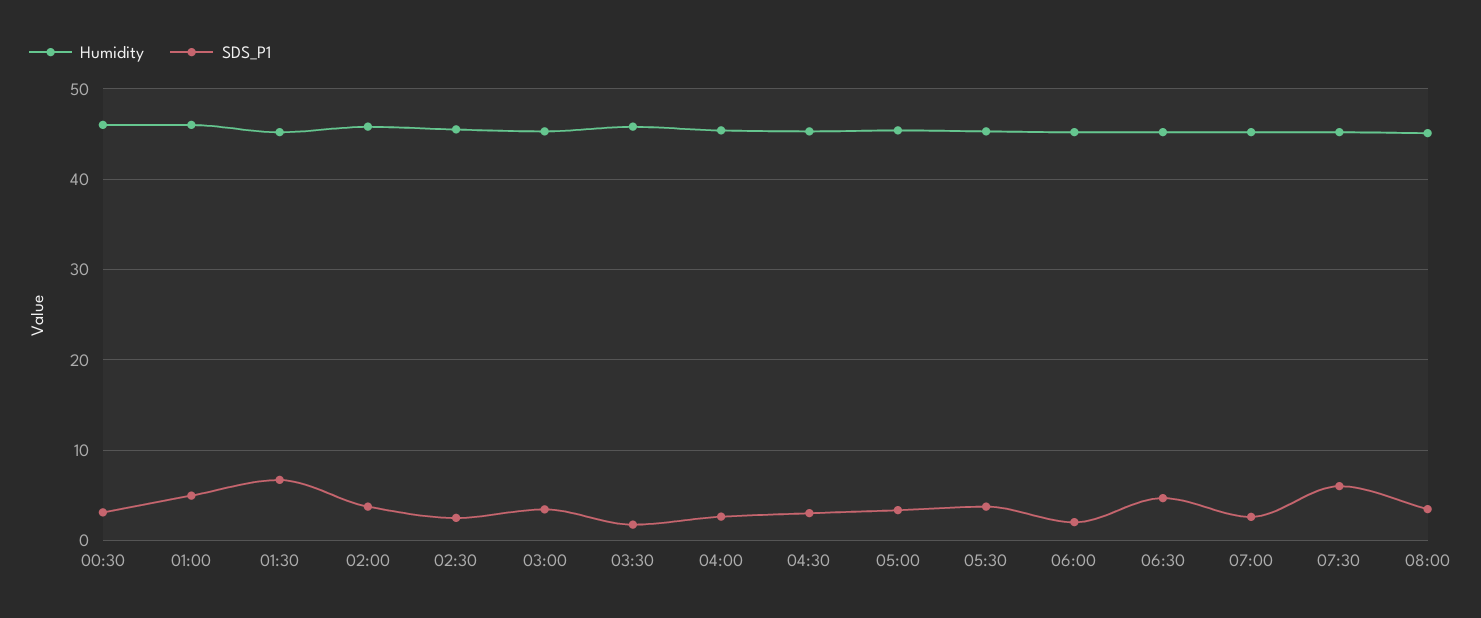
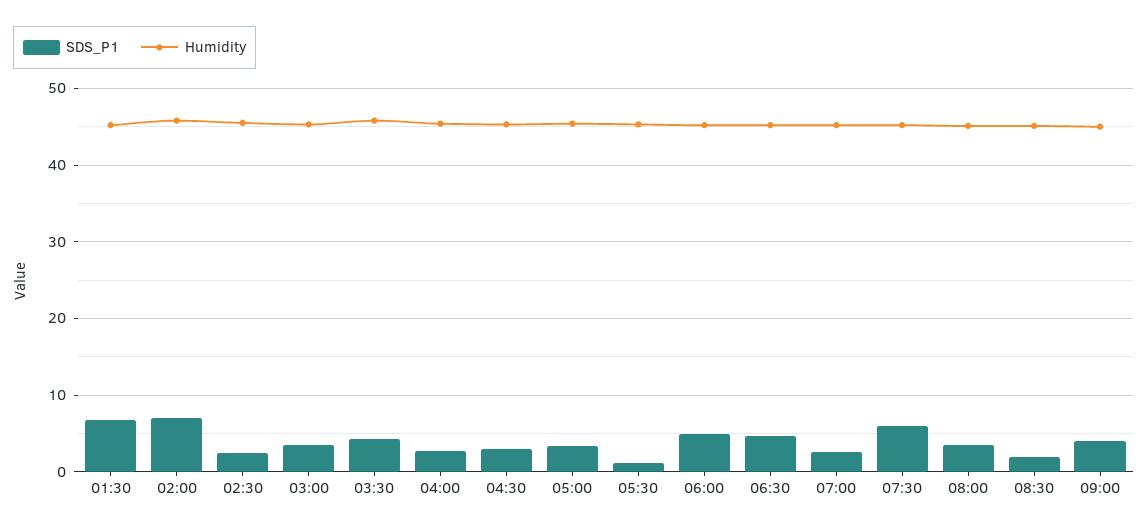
Humidity, 00:30: 46 -> none
SDS_P1, 00:30: 3 -> none
Humidity, 01:00: 46 -> none
SDS_P1, 01:00: 5 -> none
SDS_P1, 02:00: 4 -> 7
SDS_P1, 03:30: 2 -> 4
SDS_P1, 05:30: 4 -> 1
SDS_P1, 06:00: 2 -> 5
SDS_P1, 08:30: none -> 2
Humidity, 08:30: none -> 45
SDS_P1, 09:00: none -> 4
Humidity, 09:00: none -> 45

